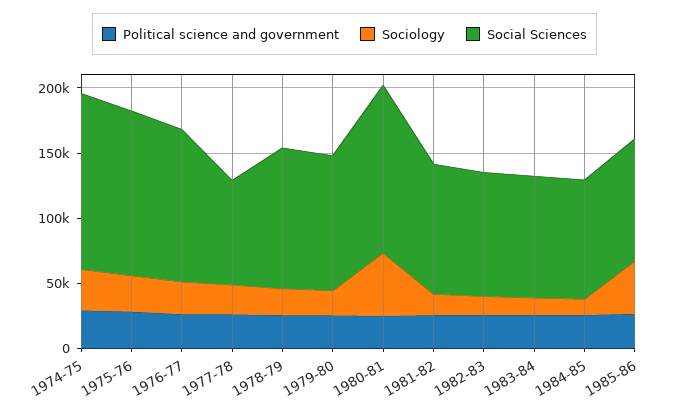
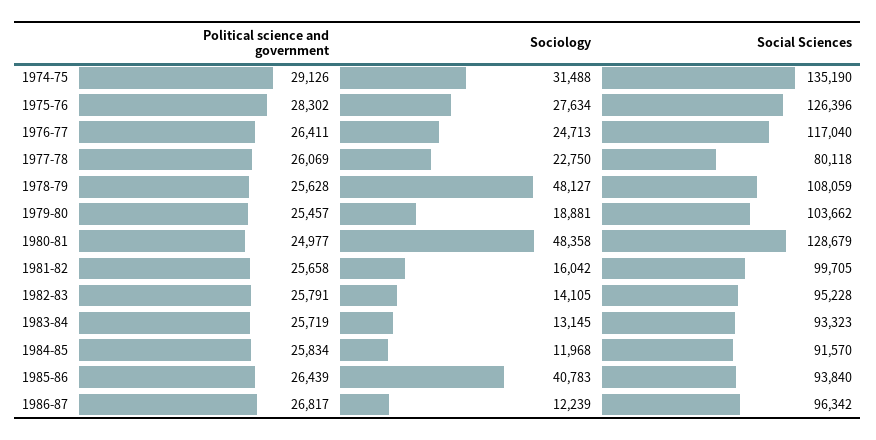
Sociology, 1978-79: 20000 -> 48127
Political science and government, 1986-87: none -> 26817
Sociology, 1986-87: none -> 12239
Social Sciences, 1986-87: none -> 96342

